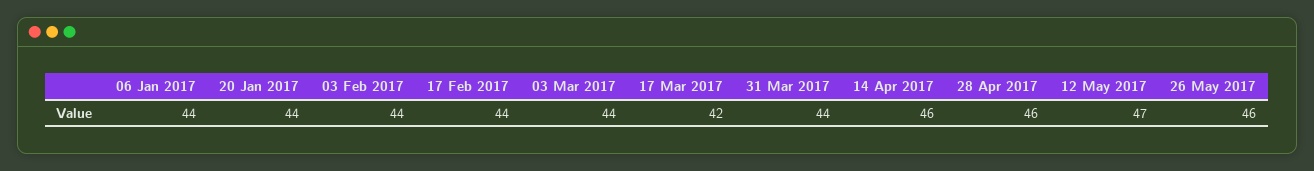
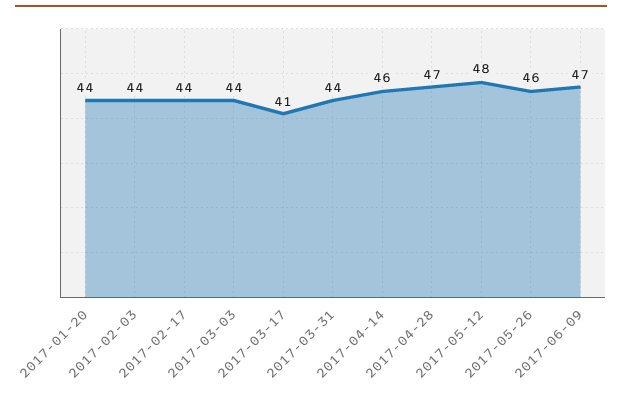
06 Jan 2017: 44 -> none
17 Mar 2017: 42 -> 41
28 Apr 2017: 46 -> 47
12 May 2017: 47 -> 48
2017-06-09: none -> 47

